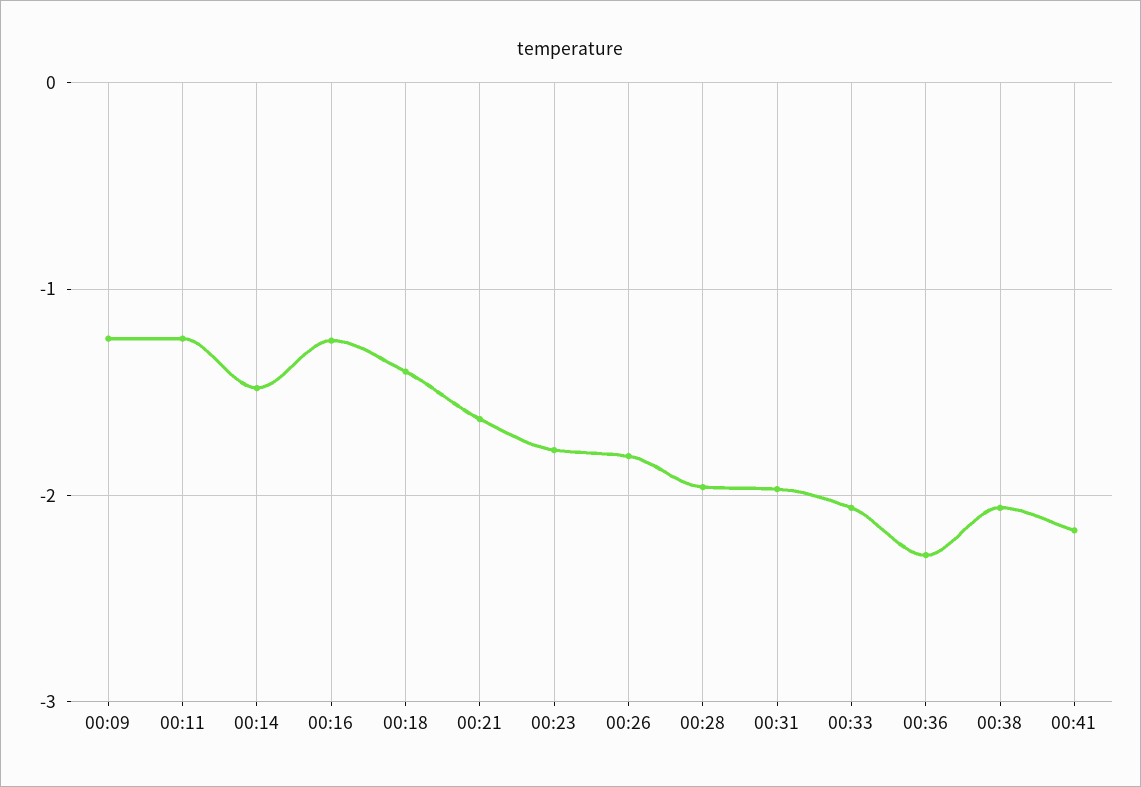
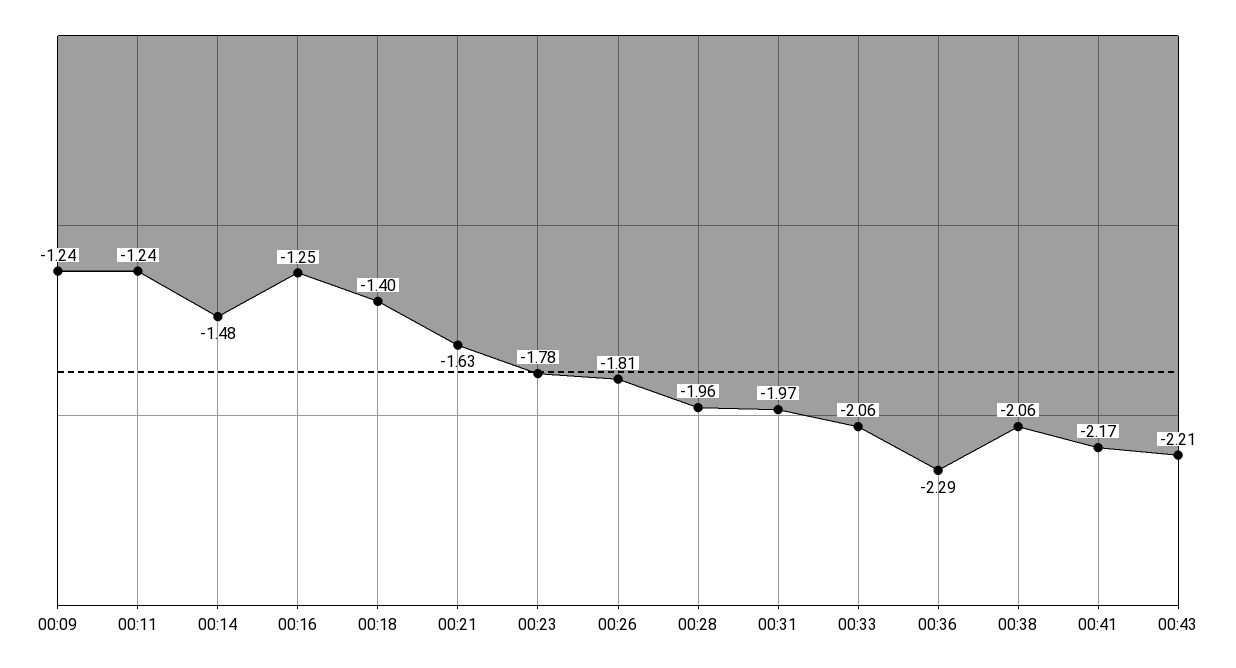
00:43: none -> -2.21

